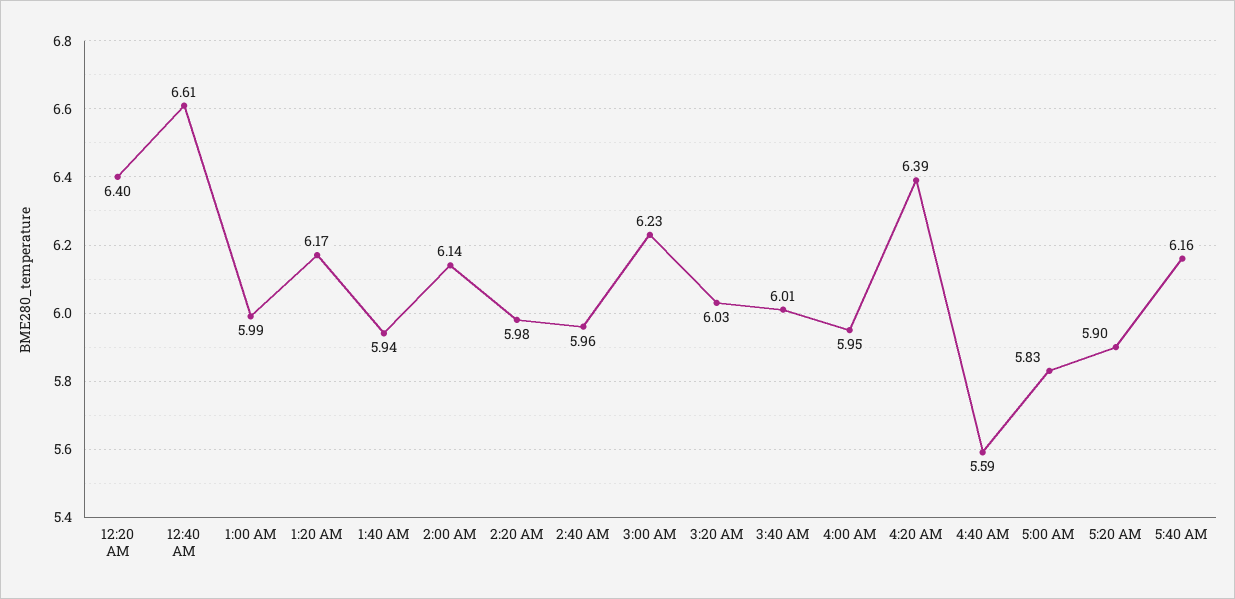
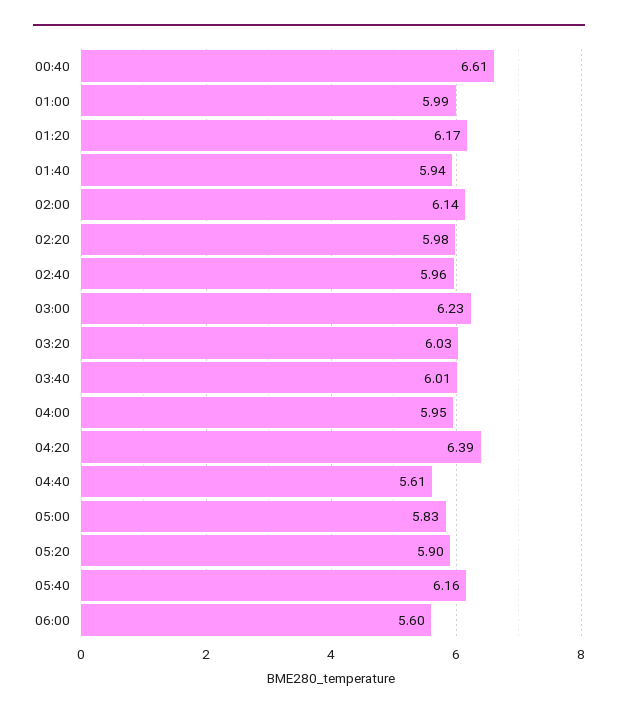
12:20 AM: 6.4 -> none
4:40 AM: 5.59 -> 5.61
06:00: none -> 5.6

